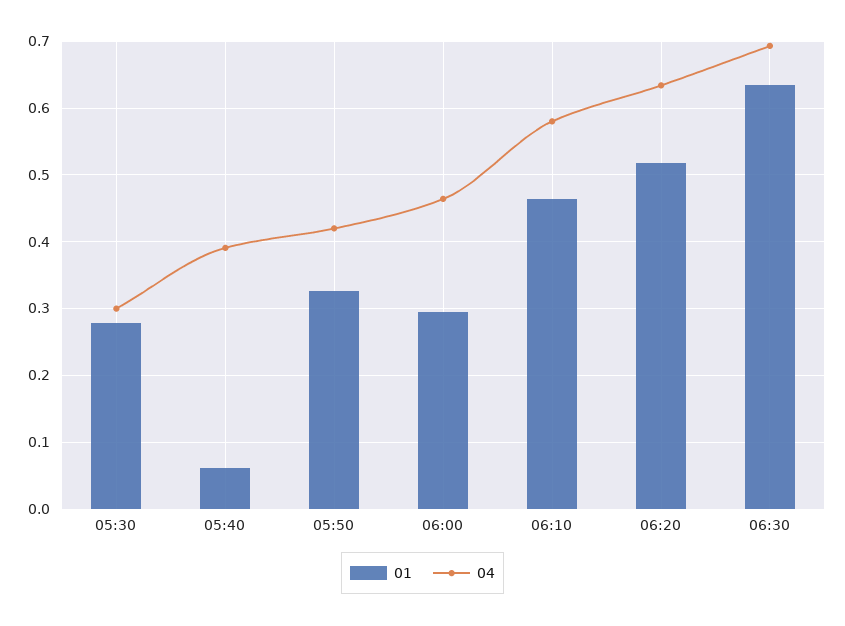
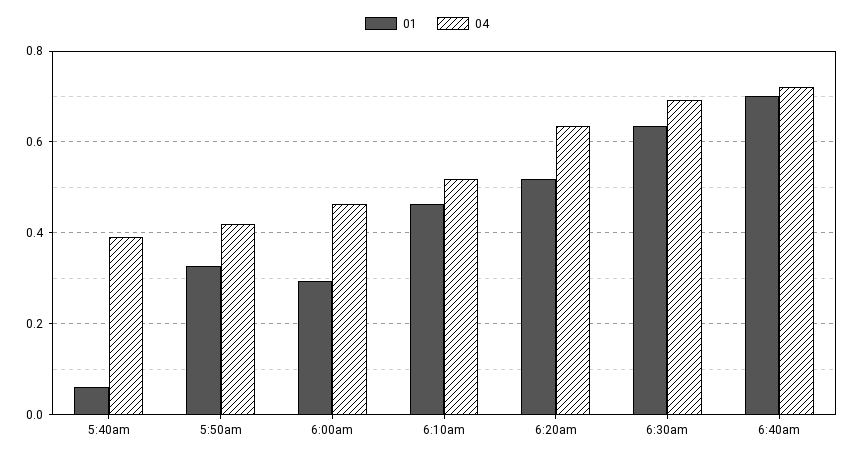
01, 05:30: 0.28 -> none
04, 05:30: 0.3 -> none
04, 06:10: 0.58 -> 0.52
01, 6:40am: none -> 0.7
04, 6:40am: none -> 0.72

